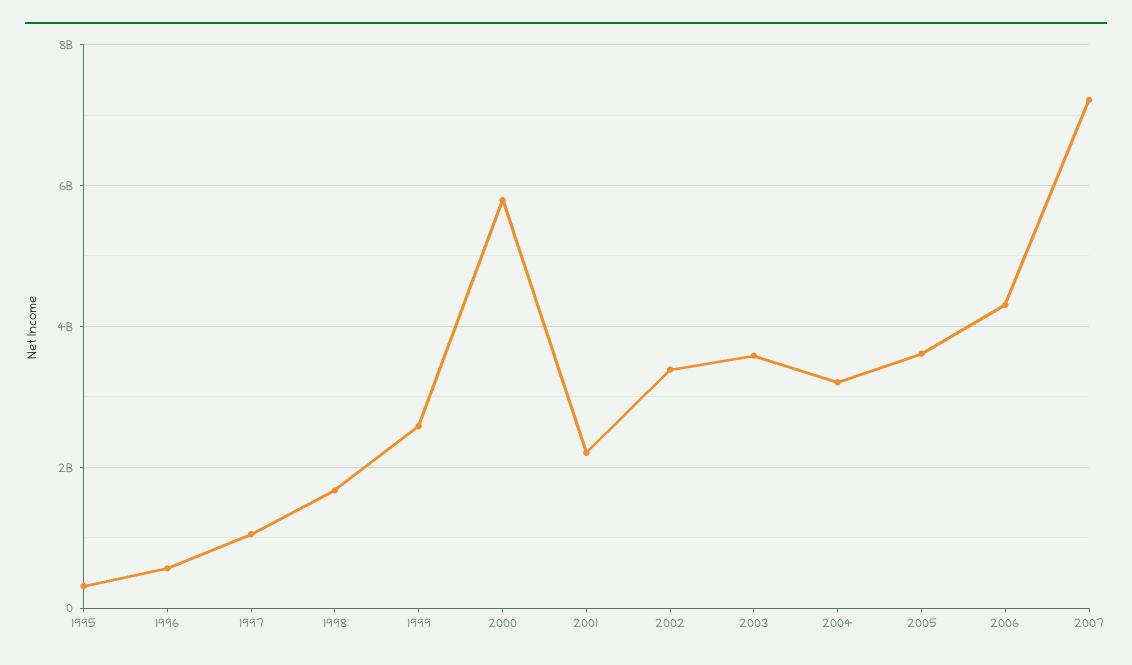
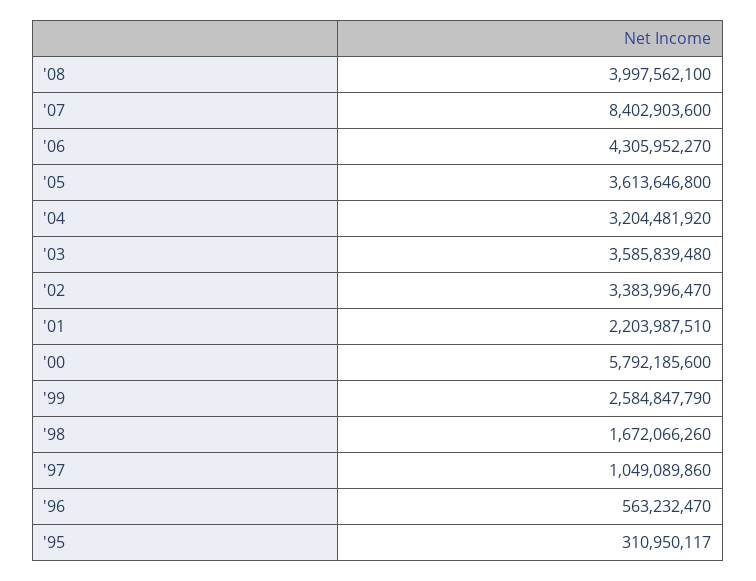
2007: 7200000000 -> 8402903600
'08: none -> 3997562100

